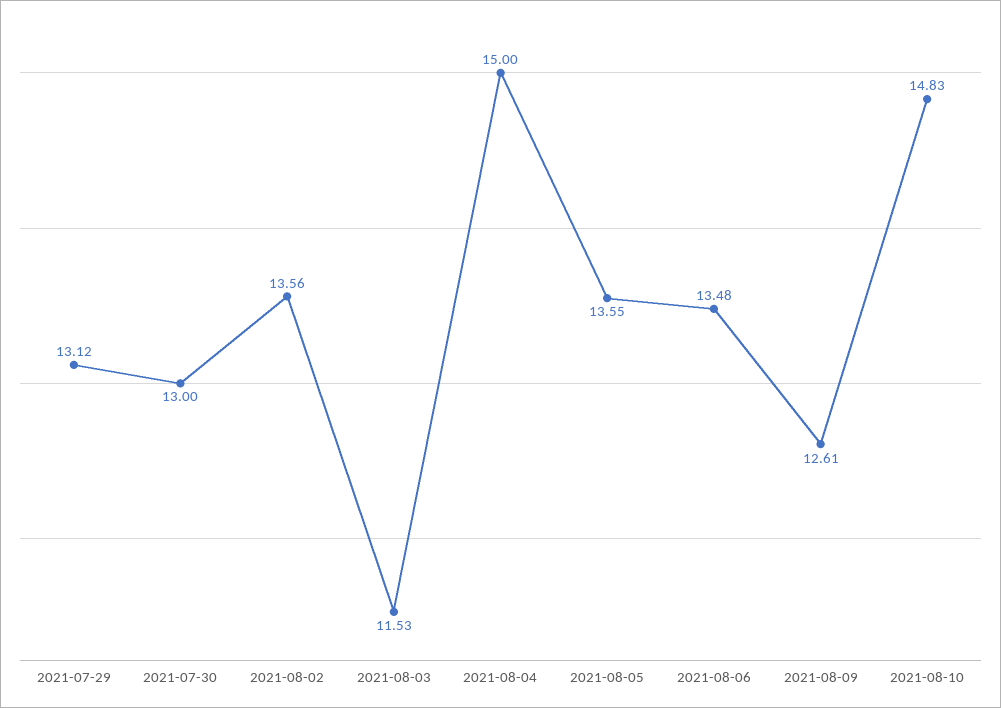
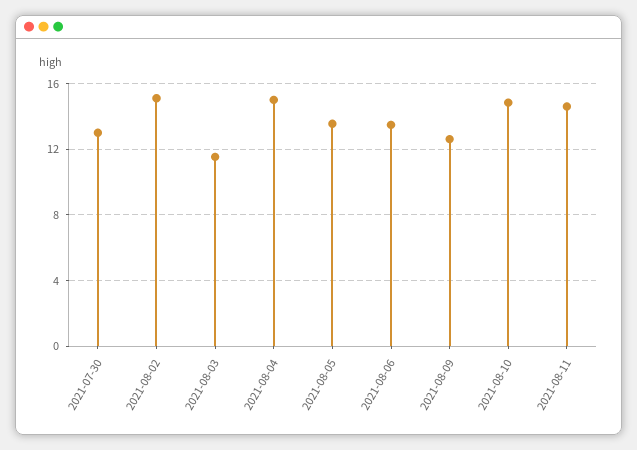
2021-07-29: 13.12 -> none
2021-08-02: 13.56 -> 15
2021-08-11: none -> 14.5

